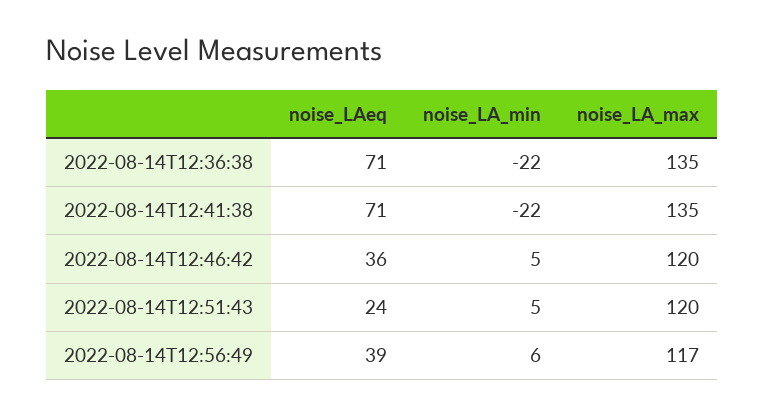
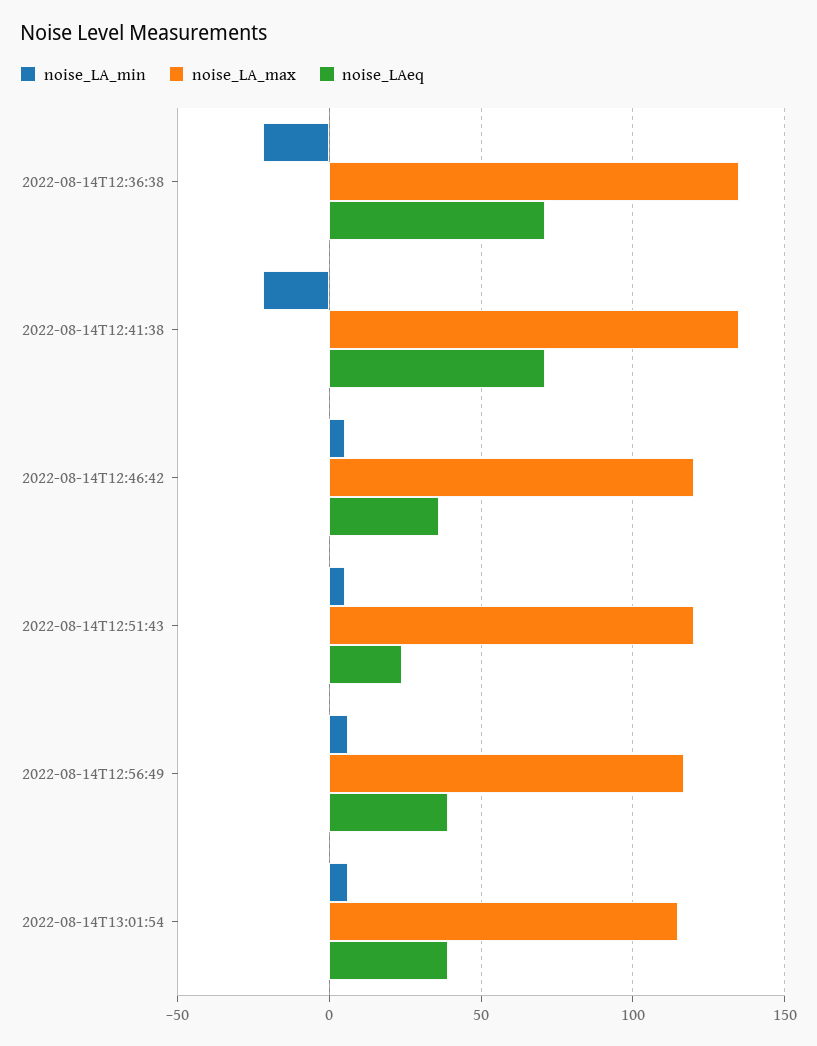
noise_LA_min, 2022-08-14T13:01:54: none -> 5
noise_LA_max, 2022-08-14T13:01:54: none -> 115
noise_LAeq, 2022-08-14T13:01:54: none -> 40

